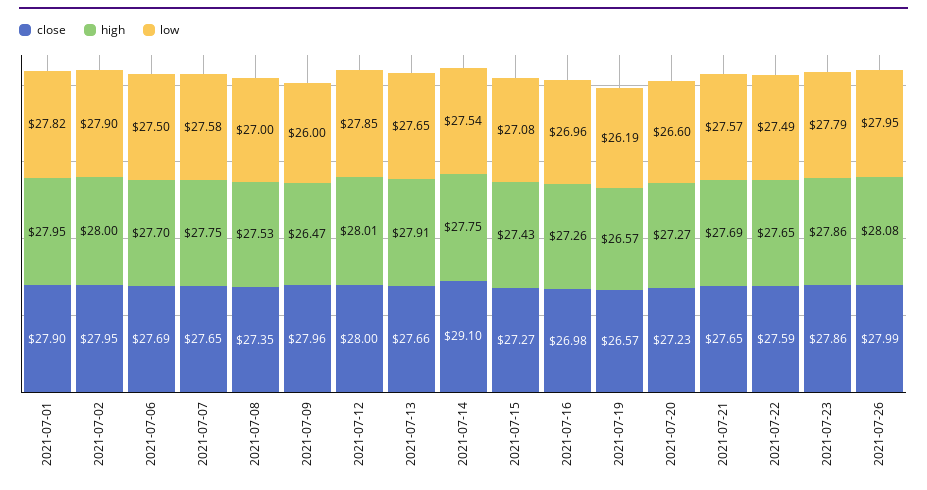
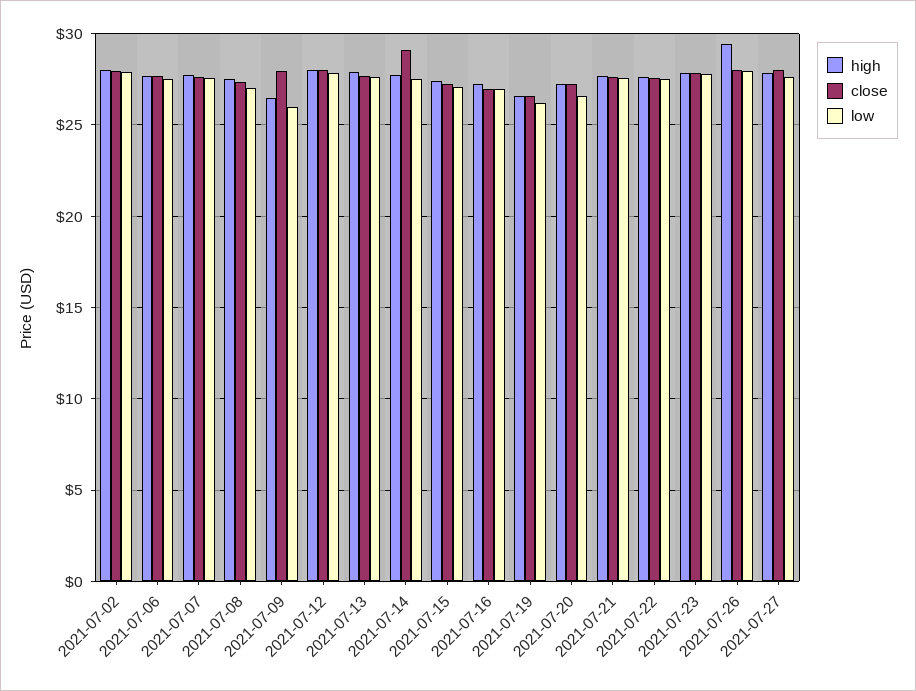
close, 2021-07-01: 27.9 -> none
high, 2021-07-01: 27.95 -> none
low, 2021-07-01: 27.82 -> none
high, 2021-07-26: 28.08 -> 29.5
high, 2021-07-27: none -> 28
close, 2021-07-27: none -> 28
low, 2021-07-27: none -> 27.5

